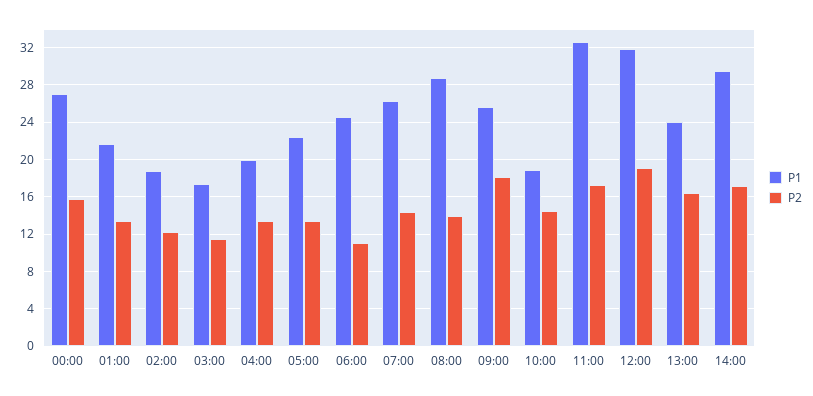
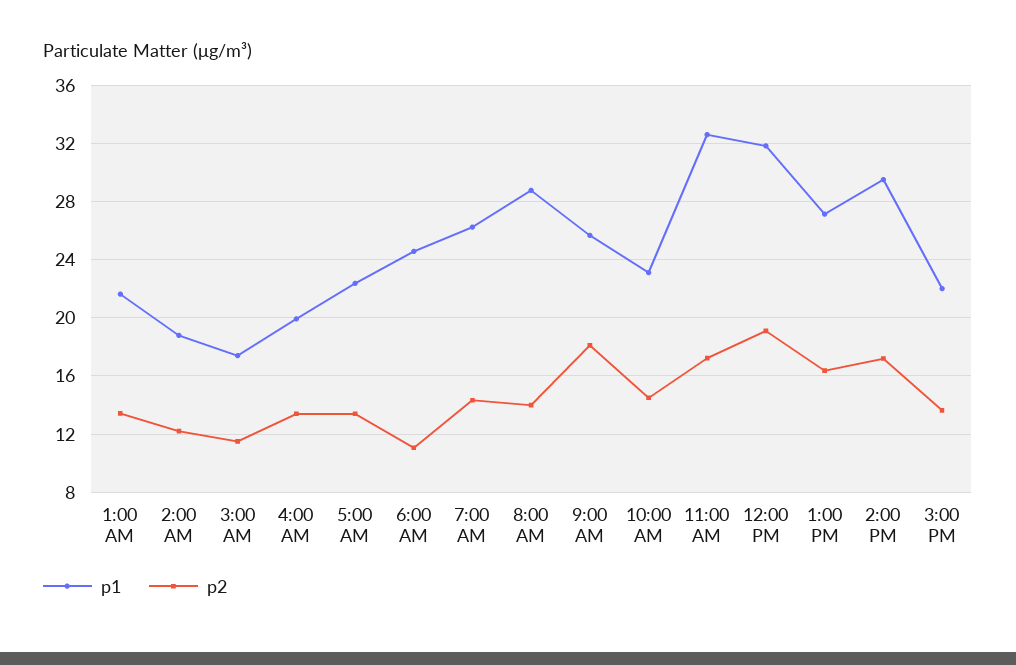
P1, 00:00: 27 -> none
P2, 00:00: 16 -> none
P1, 10:00: 19 -> 23
P1, 13:00: 24 -> 27
P1, 3:00 PM: none -> 22
P2, 3:00 PM: none -> 13.5

